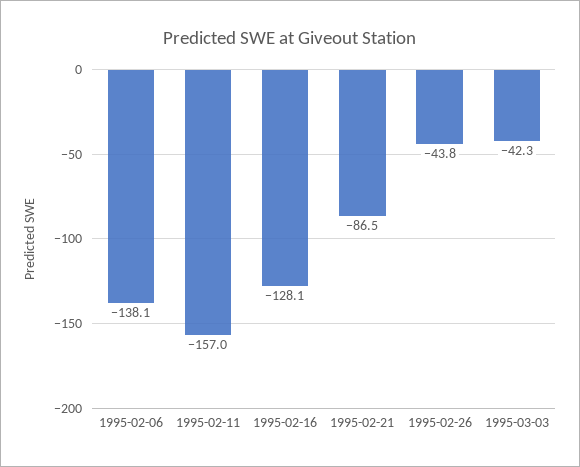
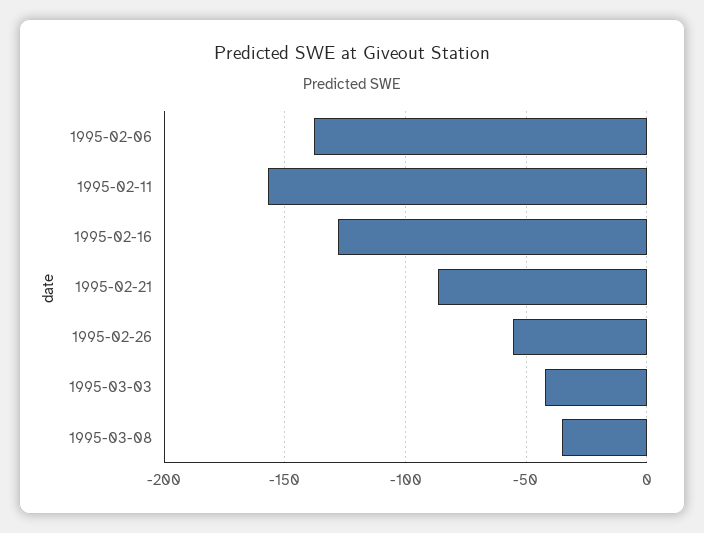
1995-02-26: -43.8 -> -55
1995-03-08: none -> -35

